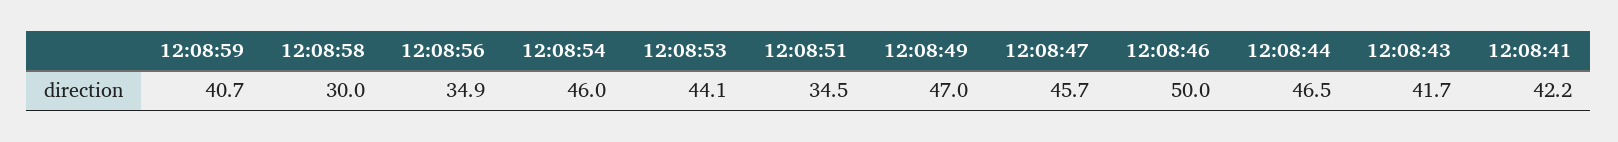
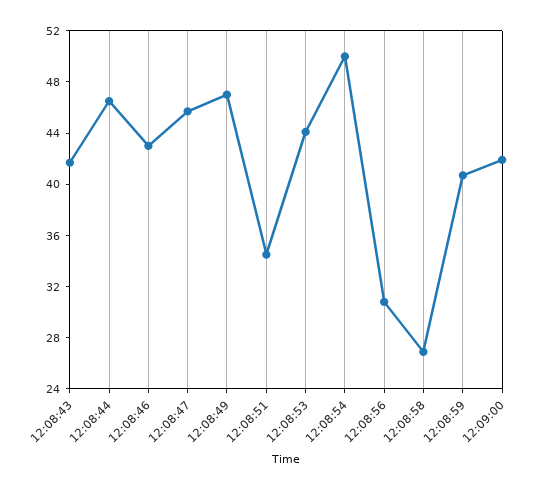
12:08:58: 30 -> 27
12:08:56: 34.9 -> 31
12:08:54: 46 -> 50
12:08:46: 50 -> 43
12:08:41: 42.2 -> none
12:09:00: none -> 42

